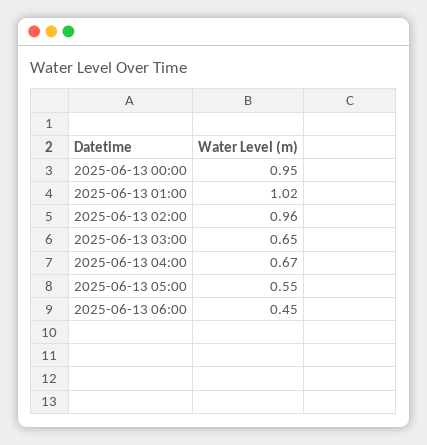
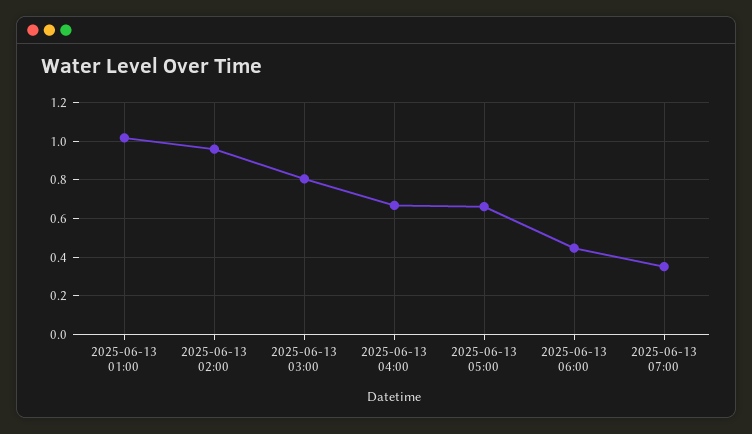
2025-06-13 00:00: 0.95 -> none
2025-06-13 03:00: 0.65 -> 0.8
2025-06-13 05:00: 0.55 -> 0.65
2025-06-13 07:00: none -> 0.35

